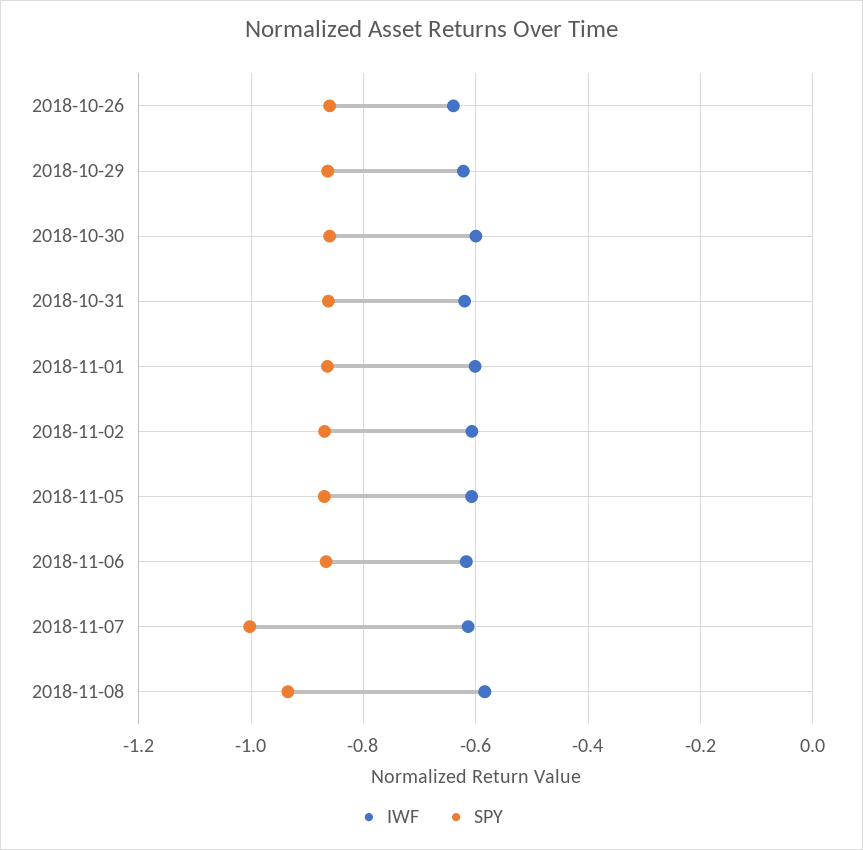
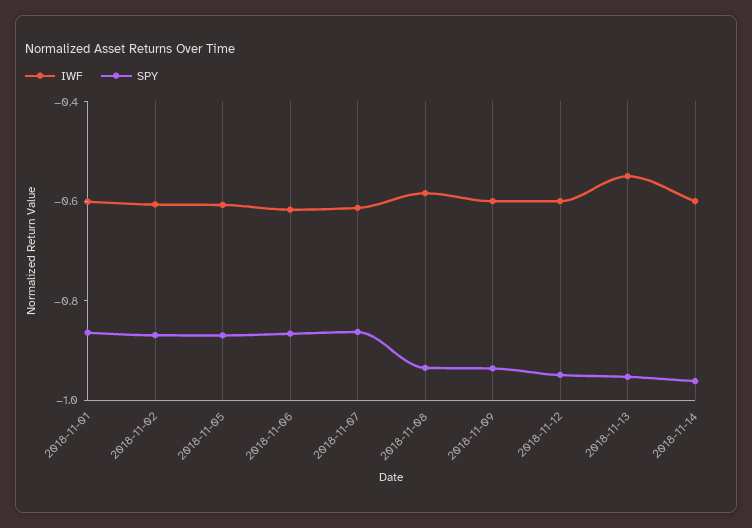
IWF, 2018-10-26: -0.64 -> none
SPY, 2018-10-26: -0.86 -> none
IWF, 2018-10-29: -0.62 -> none
SPY, 2018-10-29: -0.86 -> none
IWF, 2018-10-30: -0.6 -> none
SPY, 2018-10-30: -0.86 -> none
IWF, 2018-10-31: -0.62 -> none
SPY, 2018-10-31: -0.86 -> none
SPY, 2018-11-07: -1 -> -0.85
IWF, 2018-11-09: none -> -0.6
SPY, 2018-11-09: none -> -0.95
IWF, 2018-11-12: none -> -0.6
SPY, 2018-11-12: none -> -0.95
IWF, 2018-11-13: none -> -0.55
SPY, 2018-11-13: none -> -0.95
IWF, 2018-11-14: none -> -0.6
SPY, 2018-11-14: none -> -0.95

